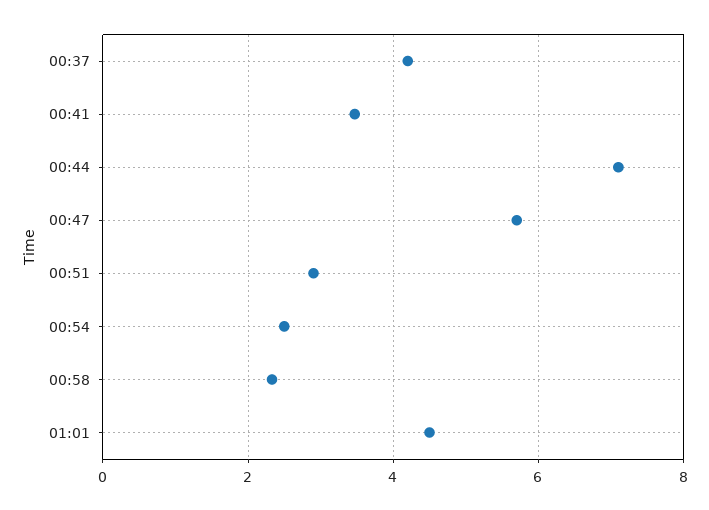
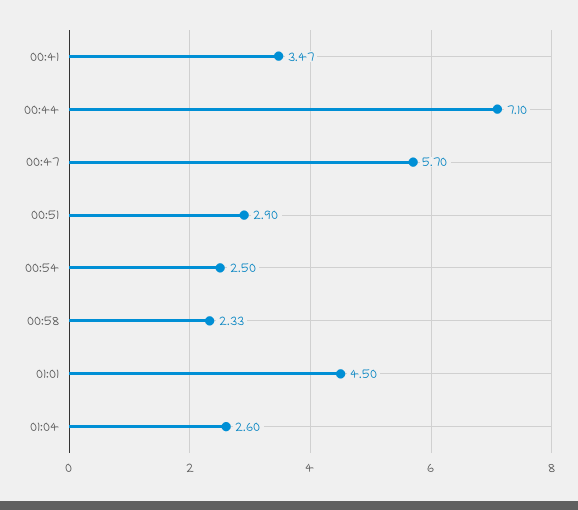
00:37: 4.2 -> none
01:04: none -> 2.6

